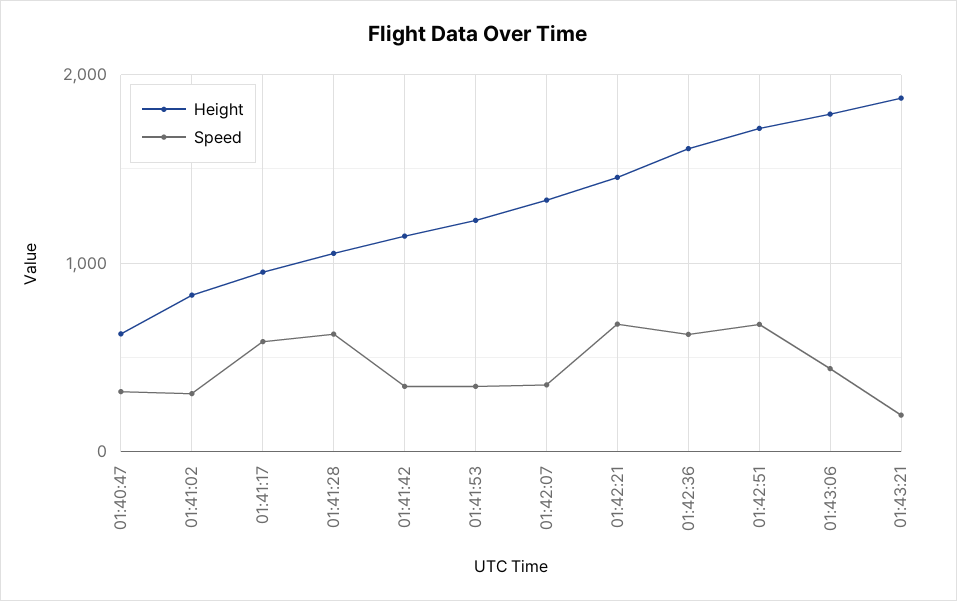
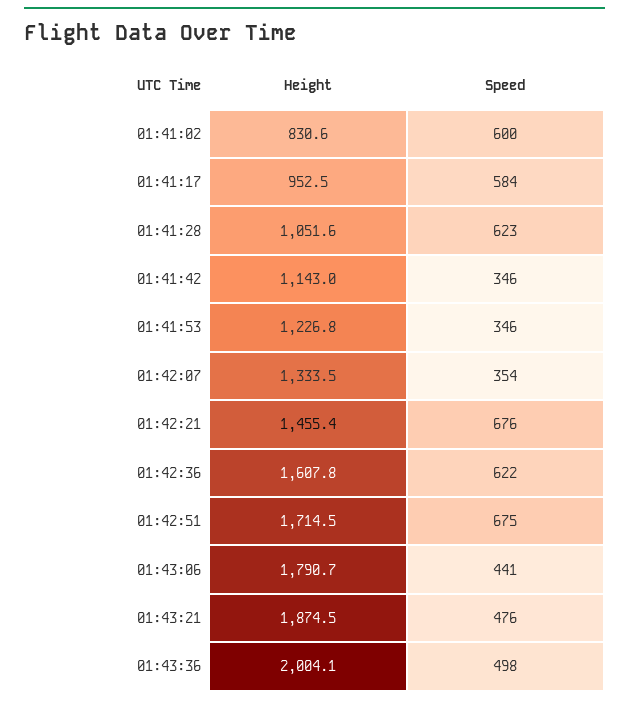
Height, 01:40:47: 600 -> none
Speed, 01:40:47: 300 -> none
Speed, 01:41:02: 300 -> 600
Speed, 01:43:21: 200 -> 476
Height, 01:43:36: none -> 2004.1
Speed, 01:43:36: none -> 498

